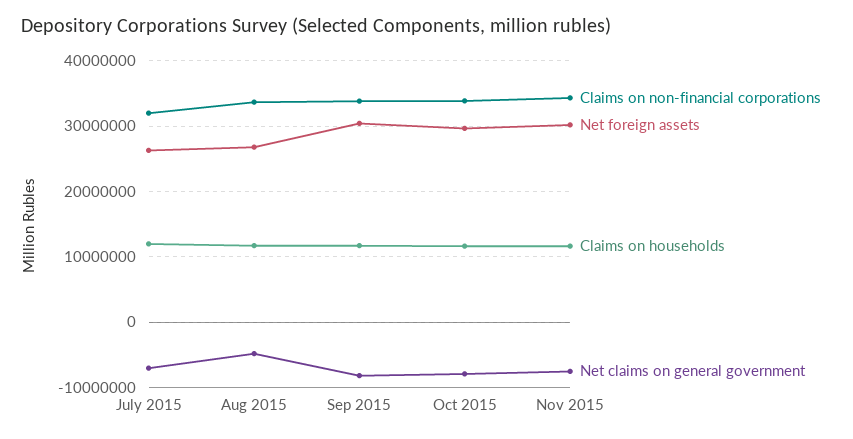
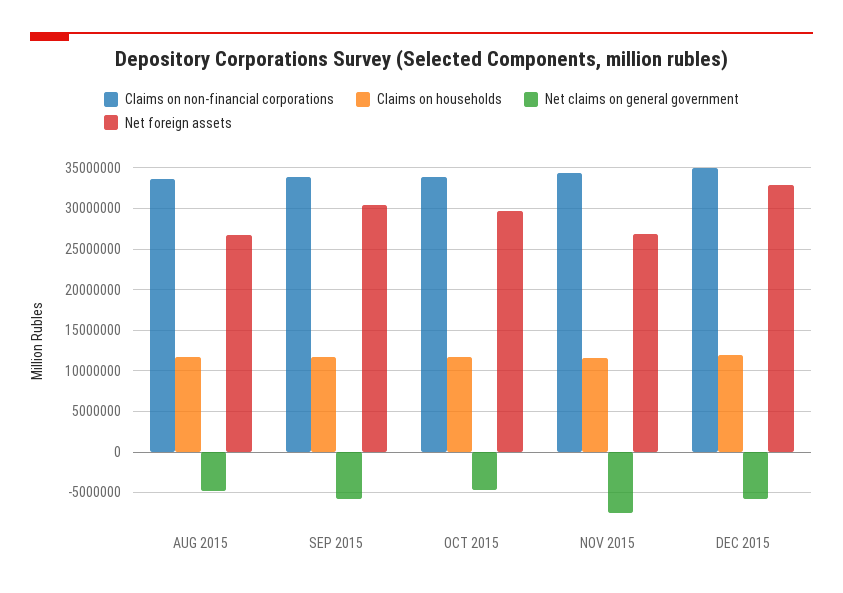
Claims on non-financial corporations, July 2015: 32000000 -> none
Net foreign assets, July 2015: 26000000 -> none
Claims on households, July 2015: 12000000 -> none
Net claims on general government, July 2015: -7000000 -> none
Net claims on general government, Sep 2015: -8000000 -> -6000000
Net claims on general government, Oct 2015: -8000000 -> -5000000
Net foreign assets, Nov 2015: 30000000 -> 27000000
Claims on non-financial corporations, DEC 2015: none -> 35000000
Claims on households, DEC 2015: none -> 12000000
Net claims on general government, DEC 2015: none -> -6000000
Net foreign assets, DEC 2015: none -> 33000000

